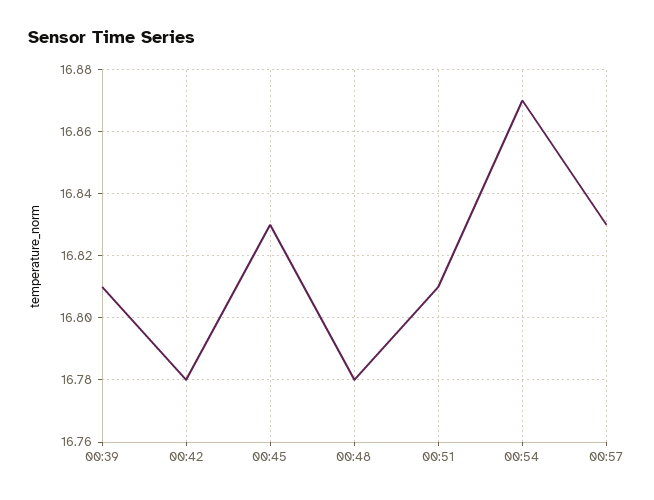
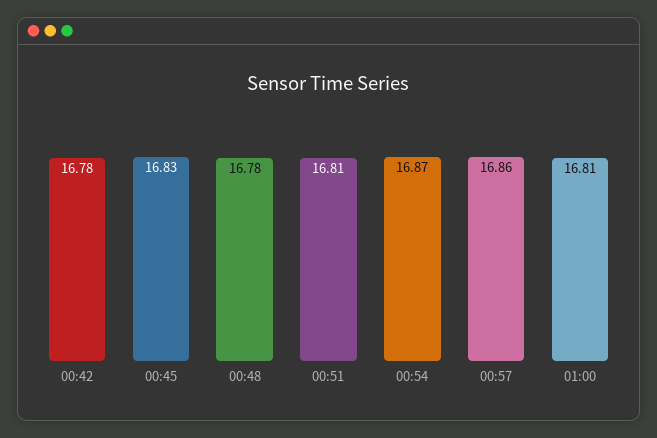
00:39: 16.81 -> none
00:57: 16.83 -> 16.86
01:00: none -> 16.81

